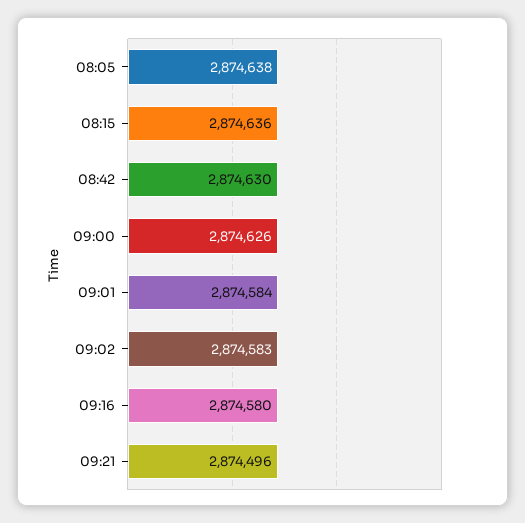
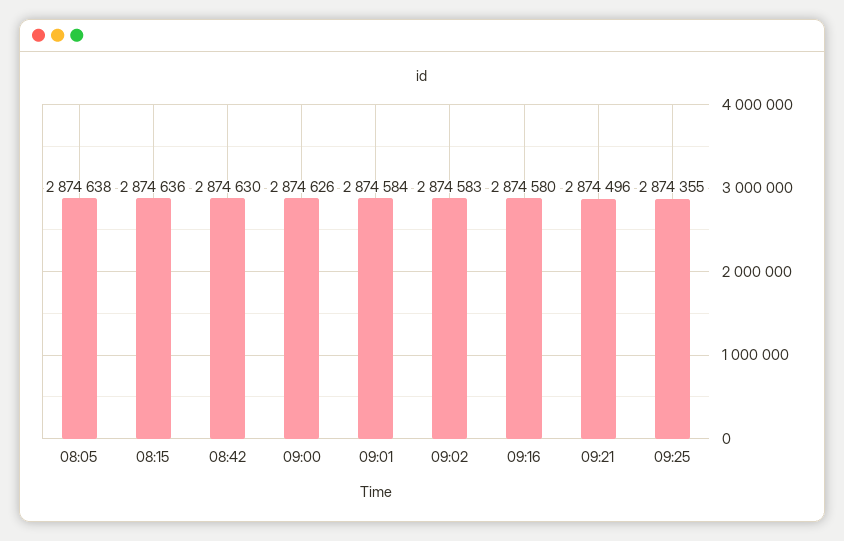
09:25: none -> 2874355

